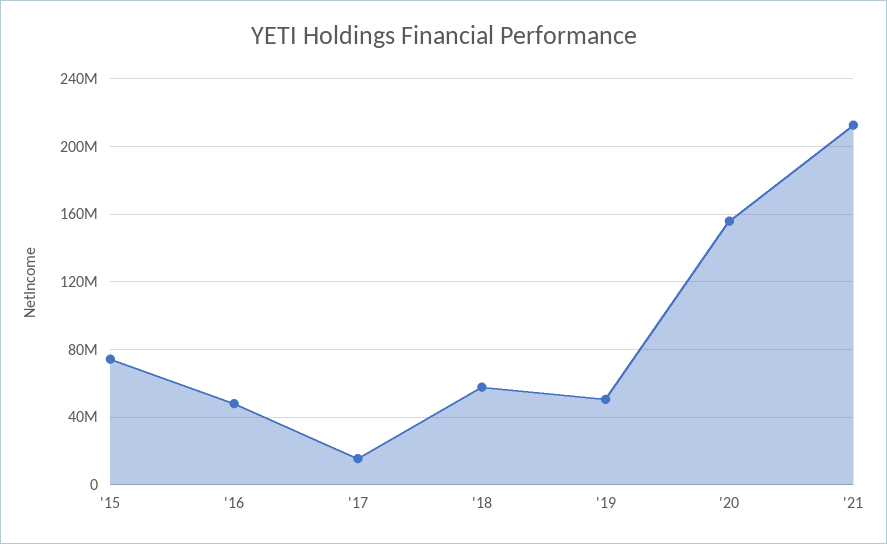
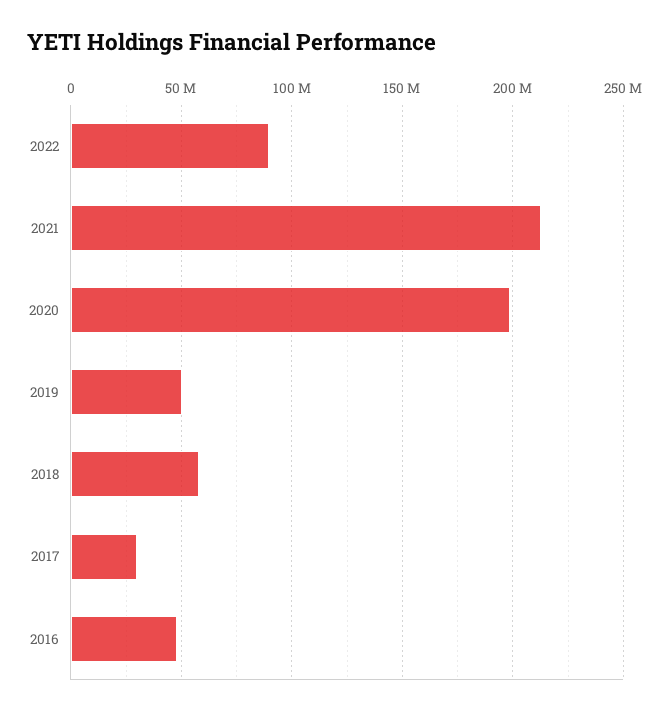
'15: 75000000 -> none
'17: 15000000 -> 30000000
'20: 155000000 -> 200000000
2022: none -> 90000000

